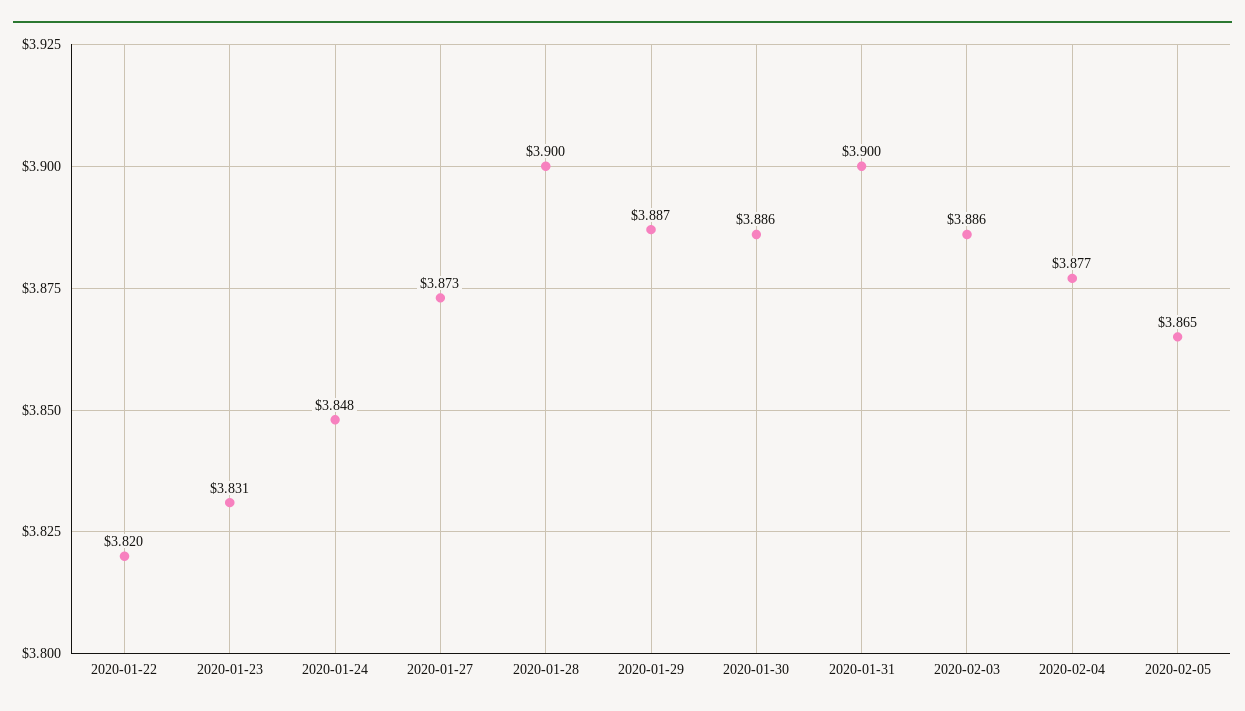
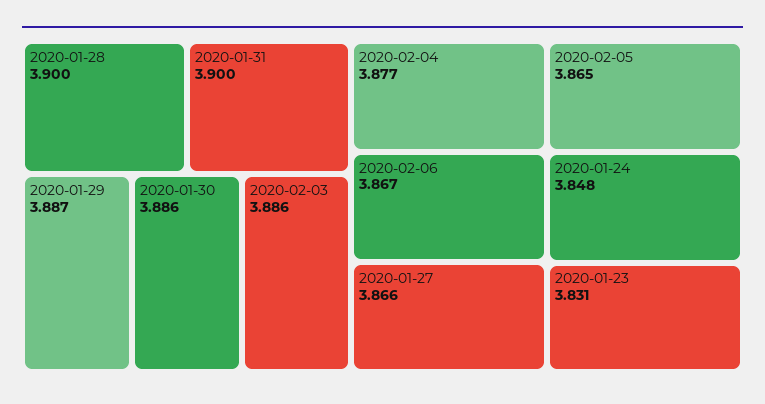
2020-01-22: 3.82 -> none
2020-01-27: 3.873 -> 3.866
2020-02-06: none -> 3.867

